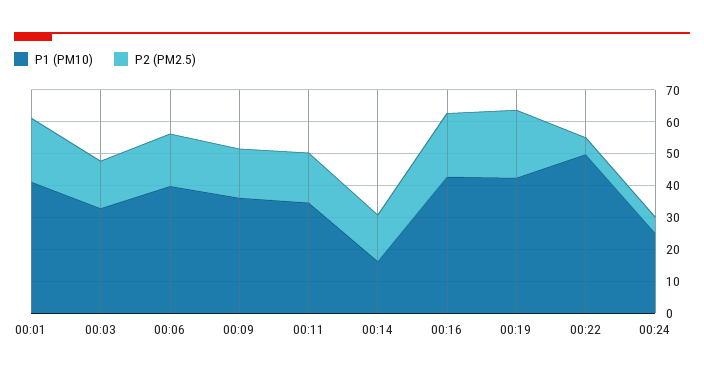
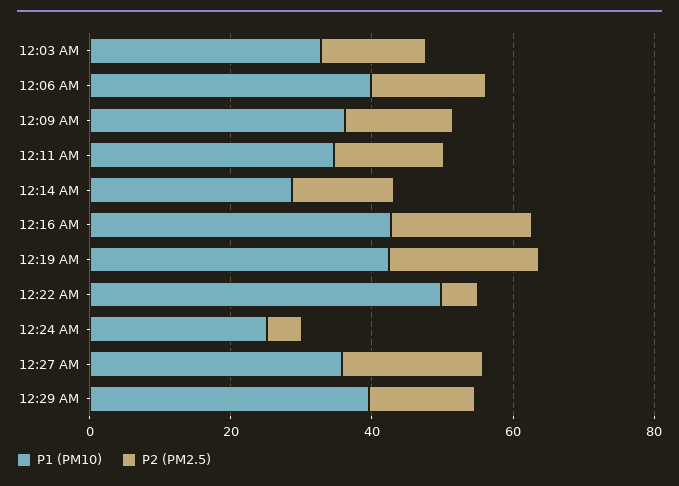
P1 (PM10), 00:01: 40 -> none
P2 (PM2.5), 00:01: 20 -> none
P1 (PM10), 00:14: 15 -> 30
P1 (PM10), 12:27 AM: none -> 35
P2 (PM2.5), 12:27 AM: none -> 20
P1 (PM10), 12:29 AM: none -> 40
P2 (PM2.5), 12:29 AM: none -> 15

